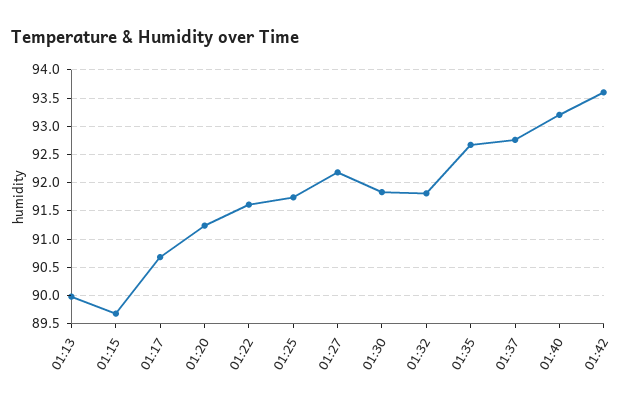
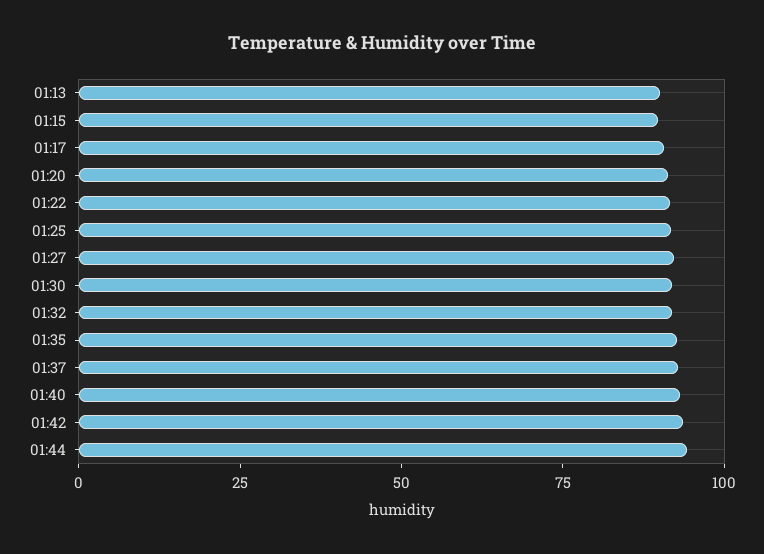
01:44: none -> 95

